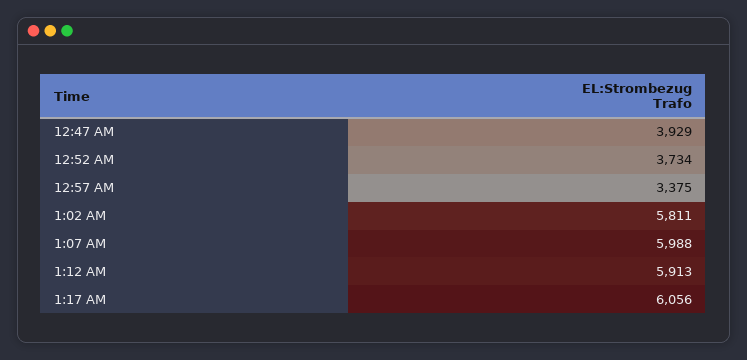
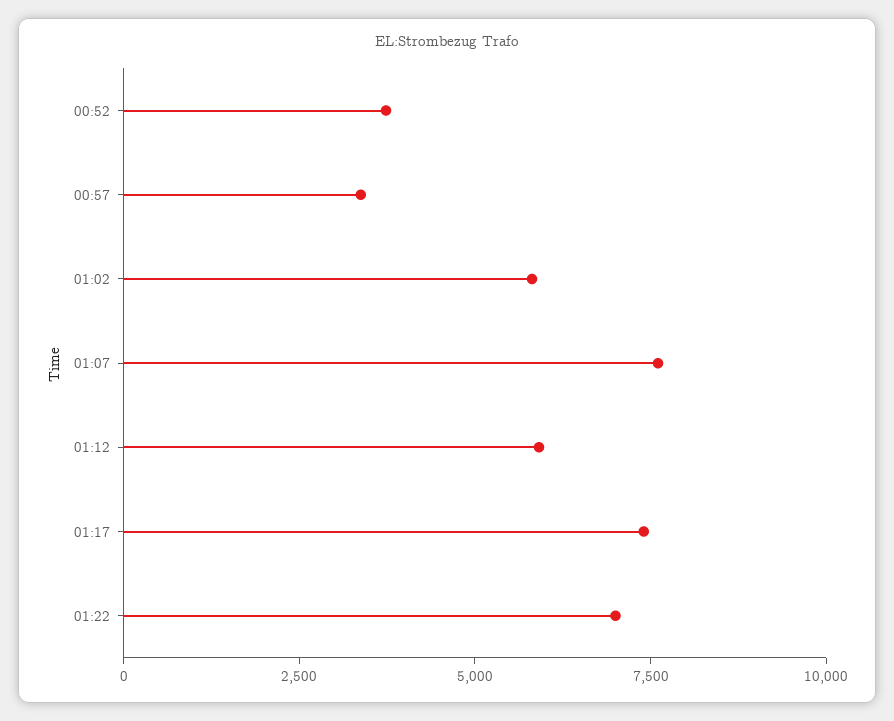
12:47 AM: 3929 -> none
1:07 AM: 5988 -> 7500
1:17 AM: 6056 -> 7500
01:22: none -> 7000

